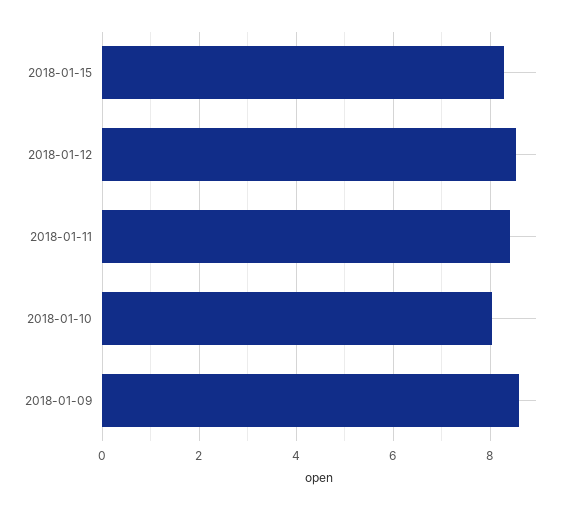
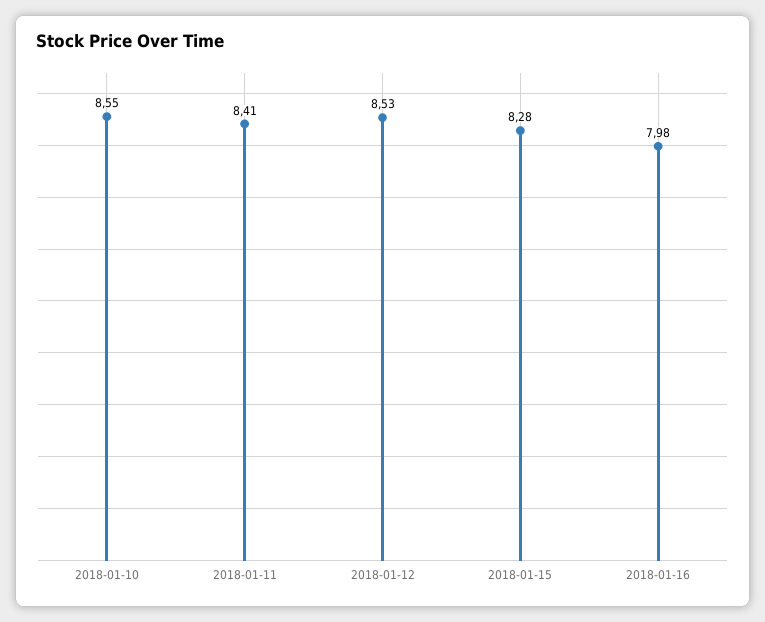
2018-01-10: 8 -> 8.55
2018-01-09: 8.6 -> none
2018-01-16: none -> 7.98

